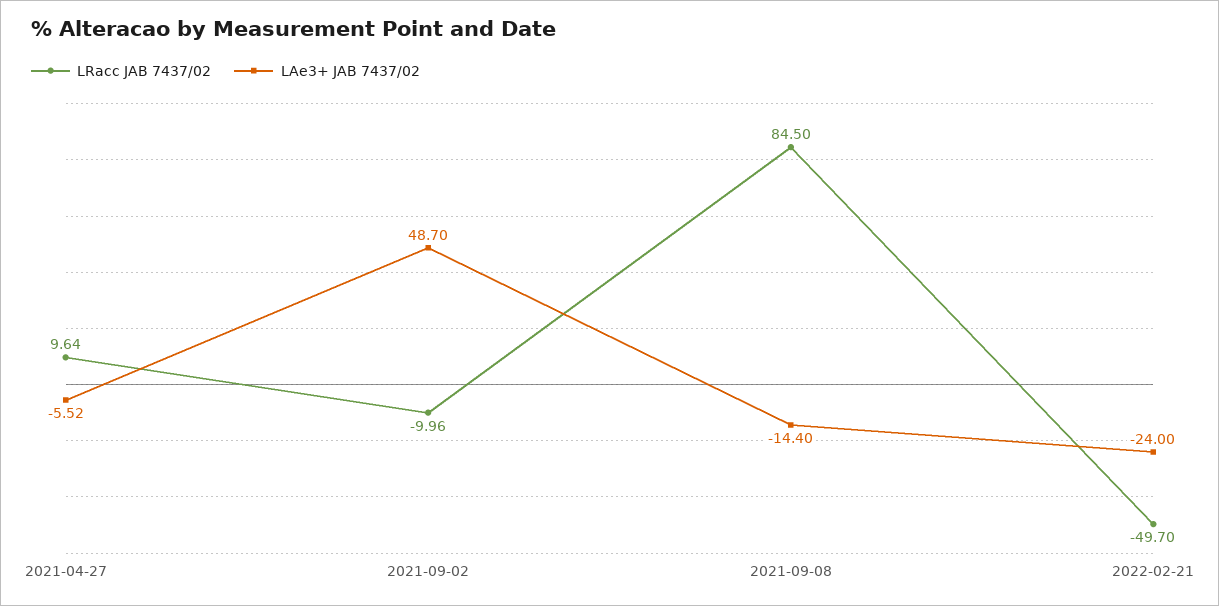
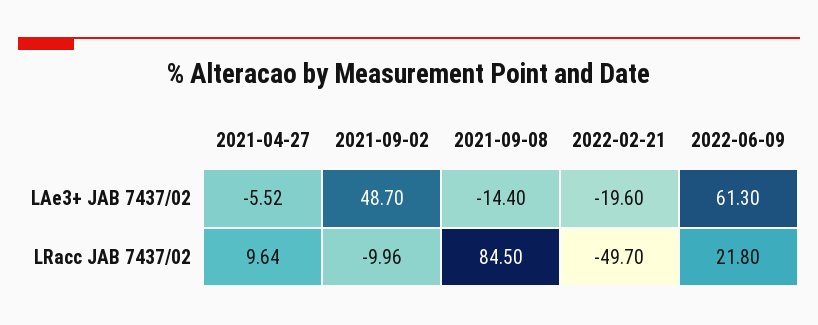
LAe3+ JAB 7437/02, 2022-02-21: -24 -> -19.6
LAe3+ JAB 7437/02, 2022-06-09: none -> 61.3
LRacc JAB 7437/02, 2022-06-09: none -> 21.8

